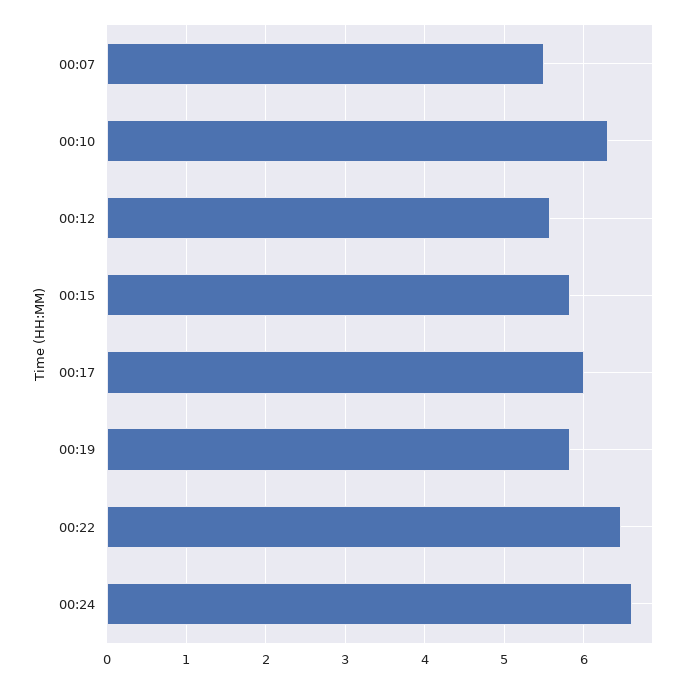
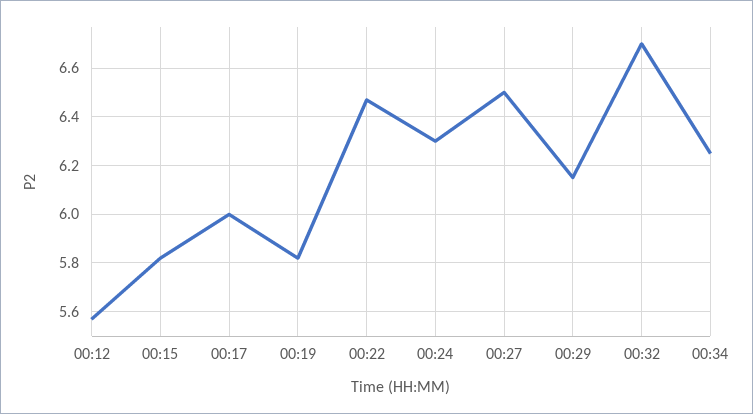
00:07: 5.5 -> none
00:10: 6.3 -> none
00:24: 6.6 -> 6.3
00:27: none -> 6.5
00:29: none -> 6.15
00:32: none -> 6.7
00:34: none -> 6.25

